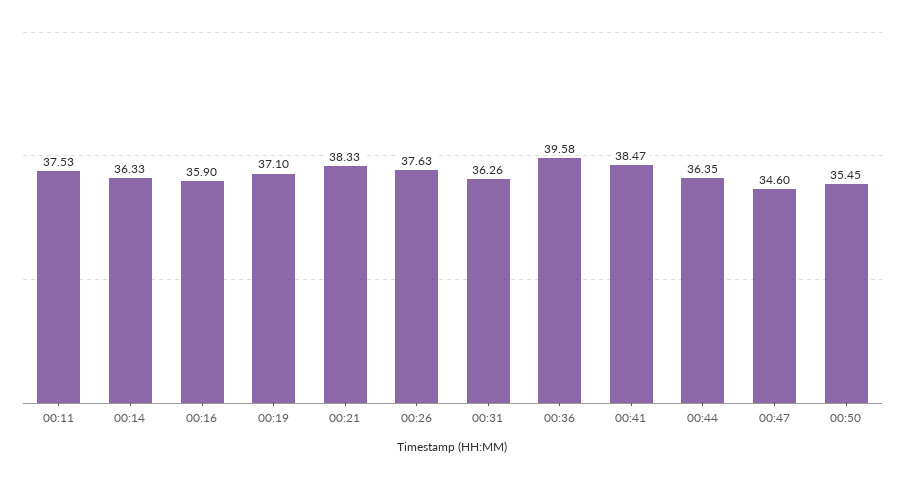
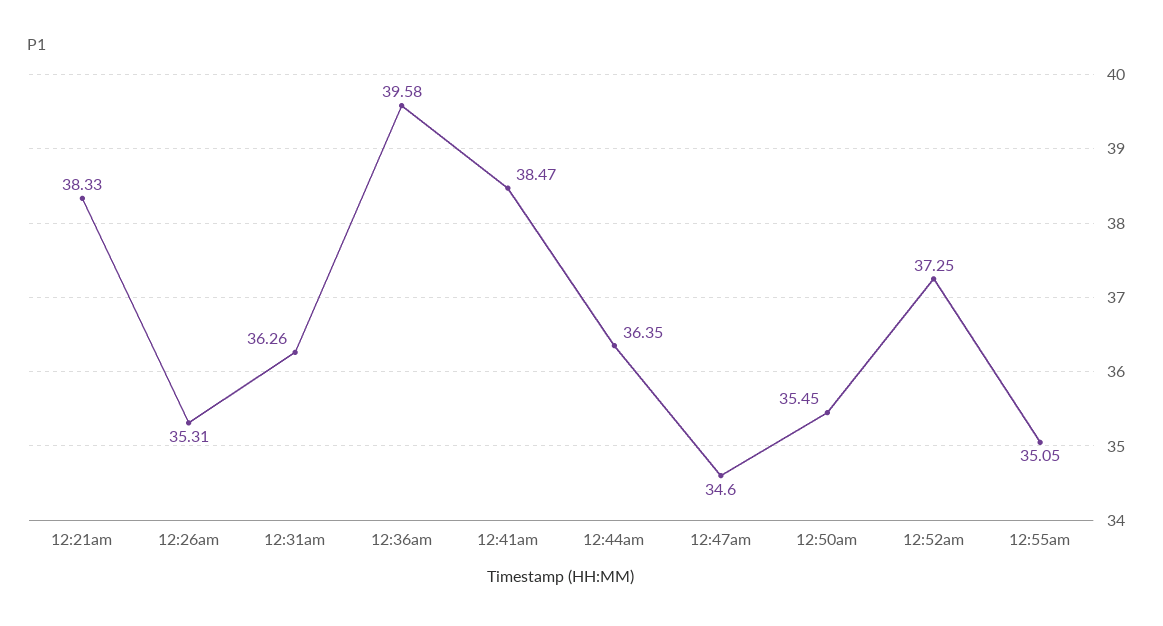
00:11: 37.53 -> none
00:14: 36.33 -> none
00:16: 35.9 -> none
00:19: 37.1 -> none
00:26: 37.63 -> 35.31
12:52am: none -> 37.25
12:55am: none -> 35.05

